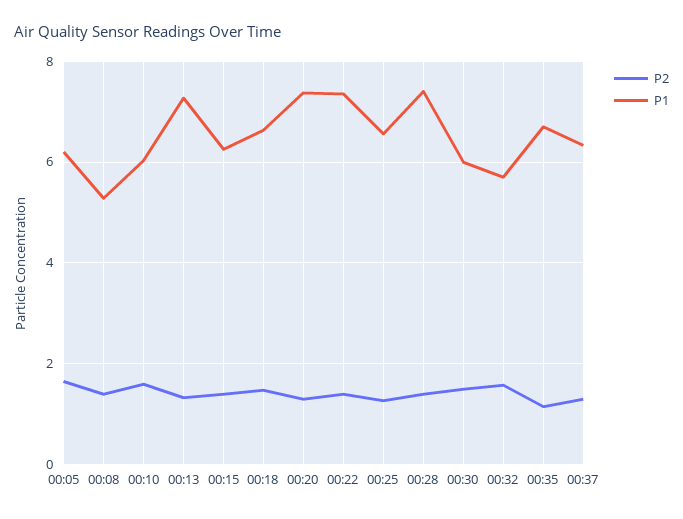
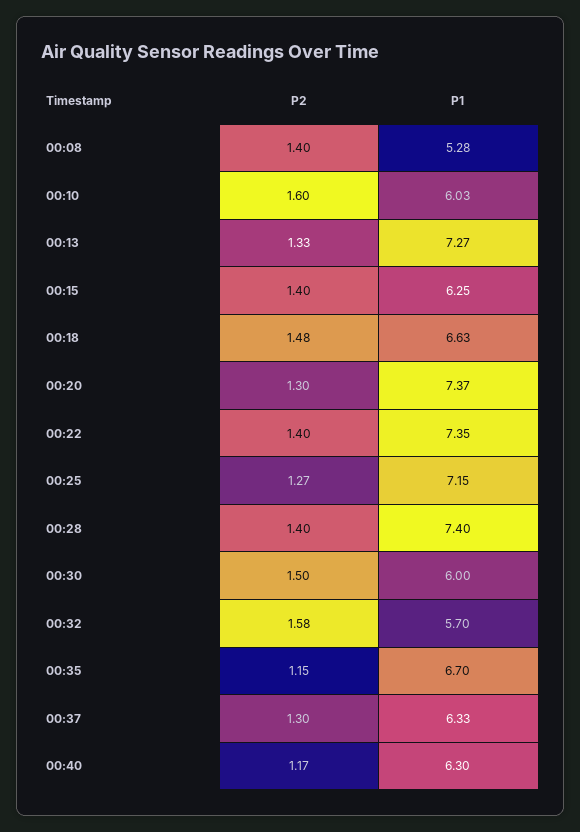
P2, 00:05: 1.6 -> none
P1, 00:05: 6.2 -> none
P1, 00:25: 6.6 -> 7.15
P2, 00:40: none -> 1.17
P1, 00:40: none -> 6.3

